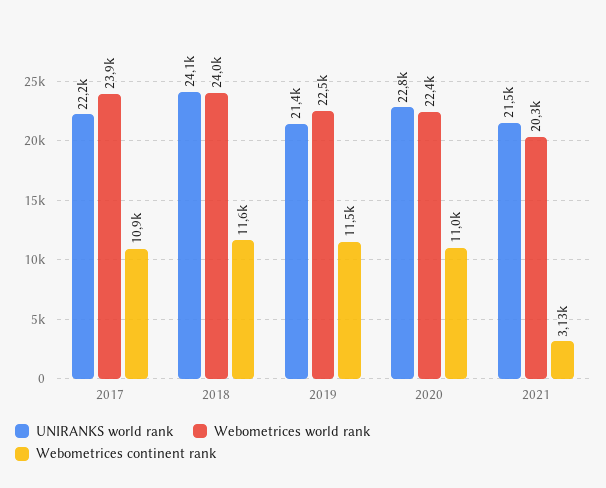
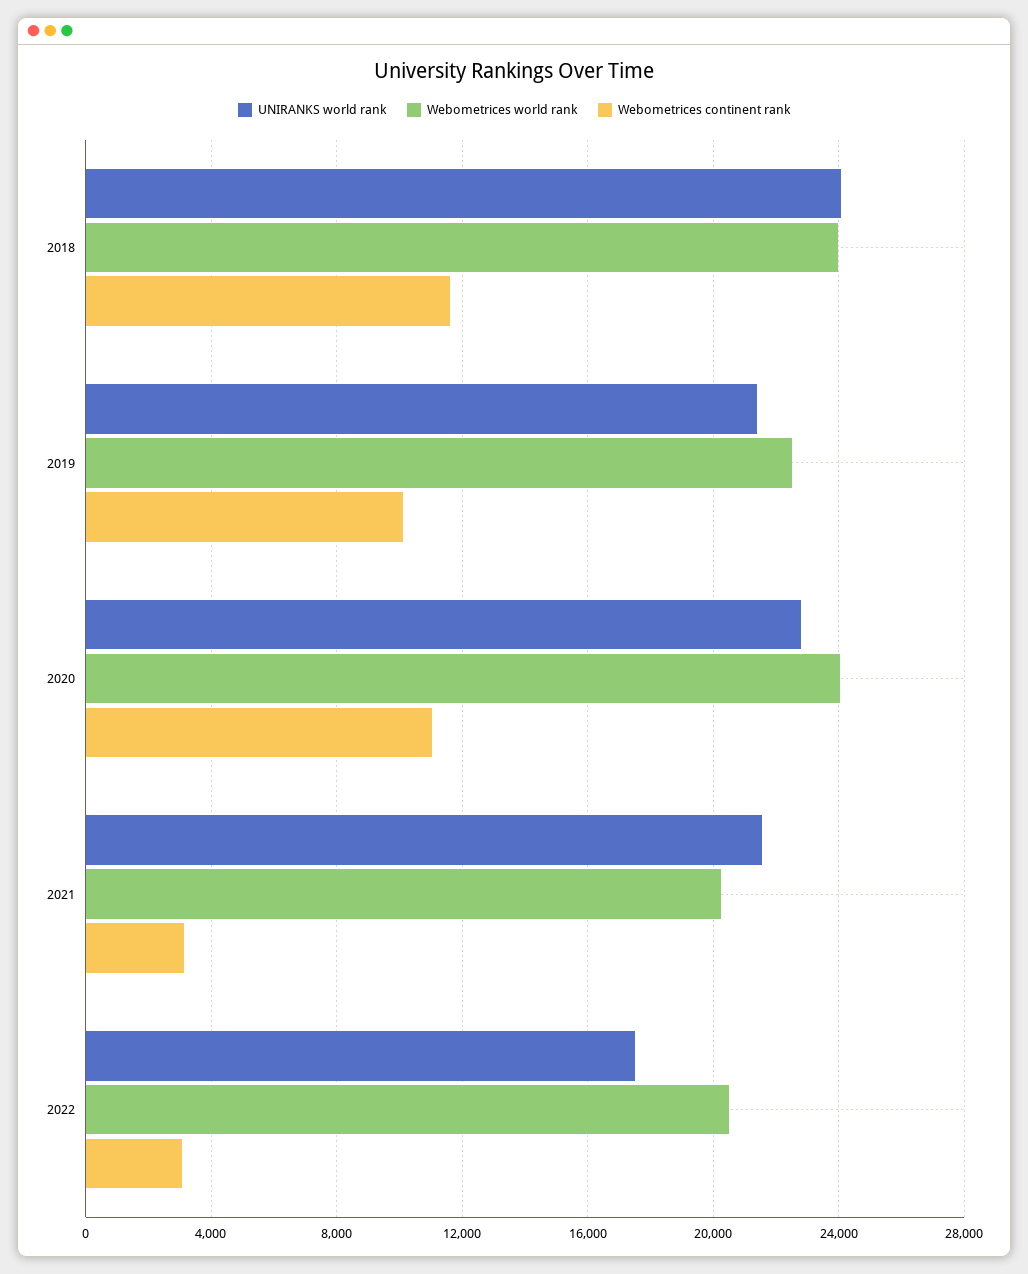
UNIRANKS world rank, 2017: 22200 -> none
Webometrices world rank, 2017: 23900 -> none
Webometrices continent rank, 2017: 10900 -> none
Webometrices continent rank, 2019: 11500 -> 10000
Webometrices world rank, 2020: 22400 -> 24000
UNIRANKS world rank, 2022: none -> 17500
Webometrices world rank, 2022: none -> 20500
Webometrices continent rank, 2022: none -> 3000

